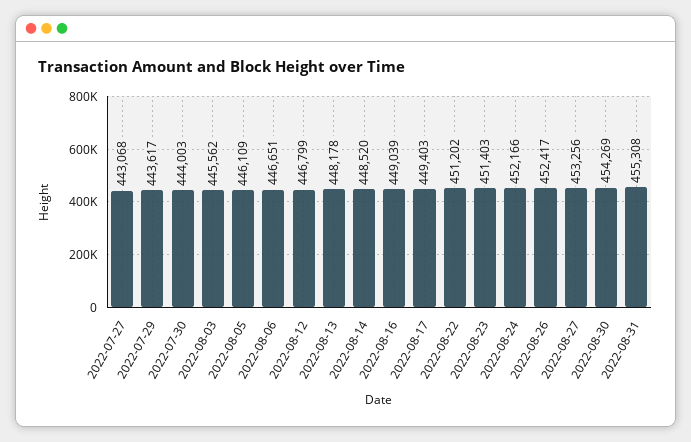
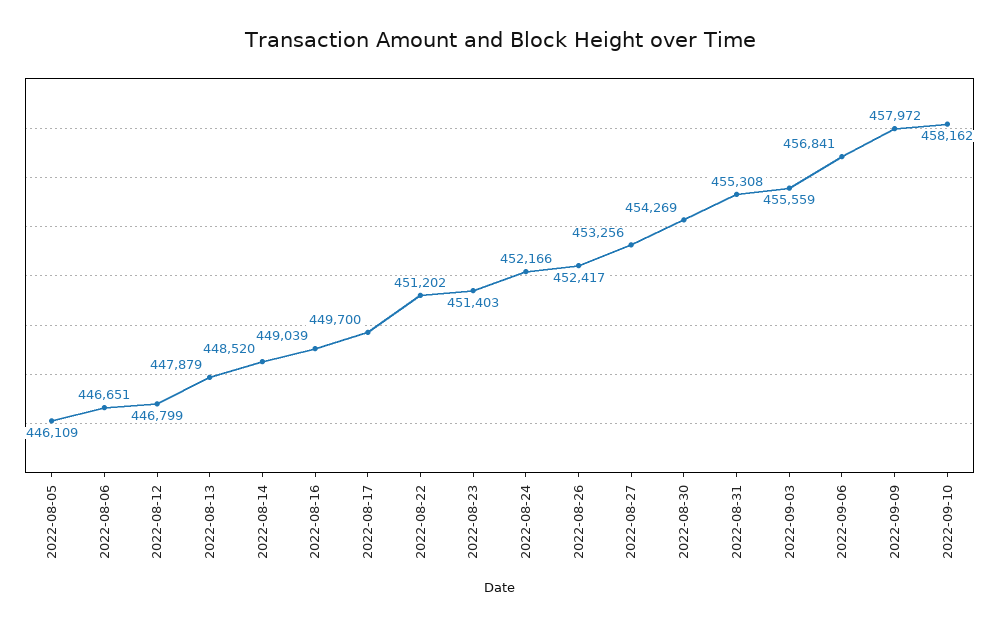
2022-07-27: 443068 -> none
2022-07-29: 443617 -> none
2022-07-30: 444003 -> none
2022-08-03: 445562 -> none
2022-08-13: 448178 -> 447879
2022-08-17: 449403 -> 449700
2022-09-03: none -> 455559
2022-09-06: none -> 456841
2022-09-09: none -> 457972
2022-09-10: none -> 458162

